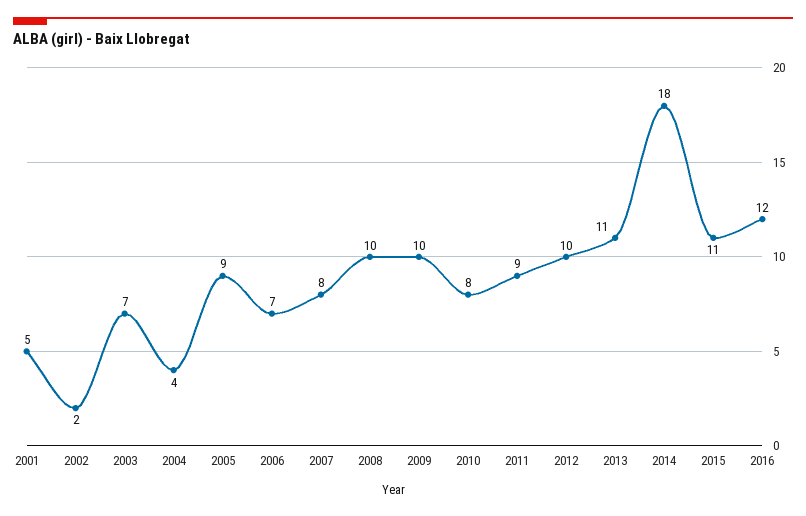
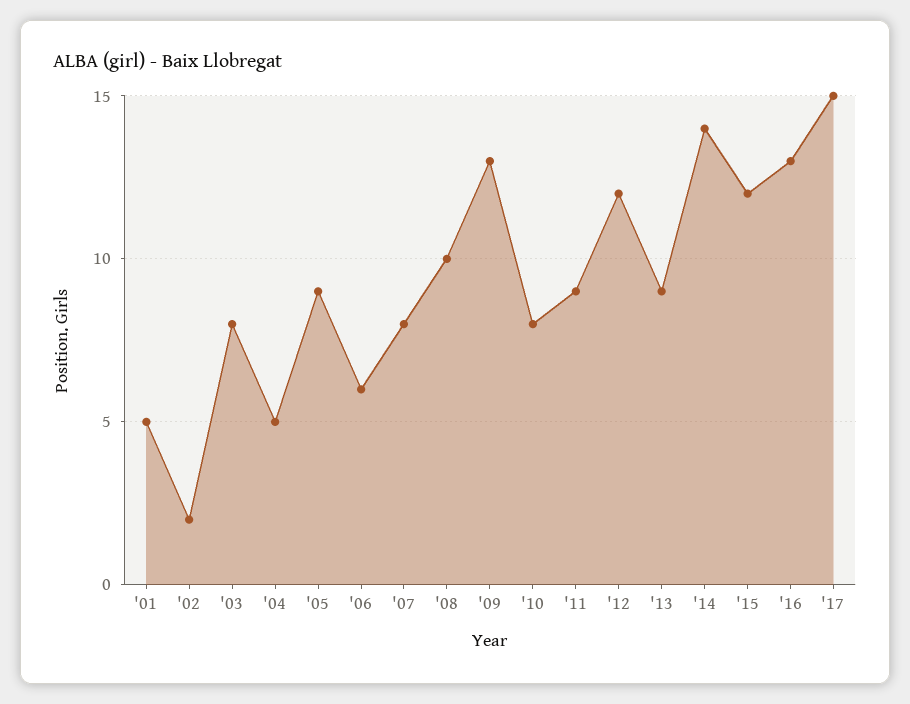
2003: 7 -> 8
2004: 4 -> 5
2006: 7 -> 6
2009: 10 -> 13
2012: 10 -> 12
2013: 11 -> 9
2014: 18 -> 14
2015: 11 -> 12
2016: 12 -> 13
'17: none -> 15

